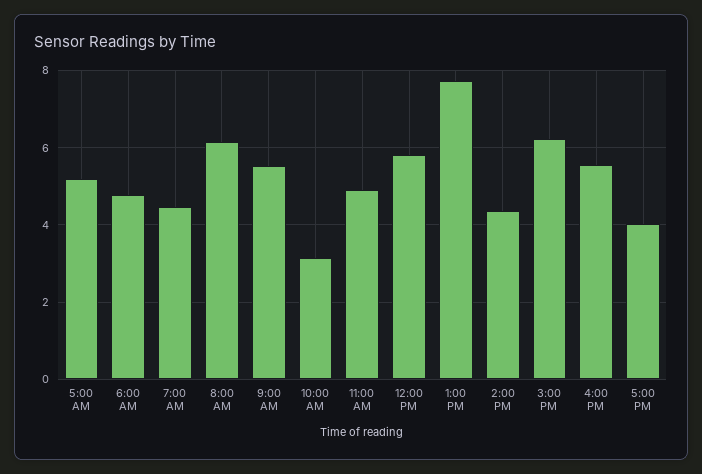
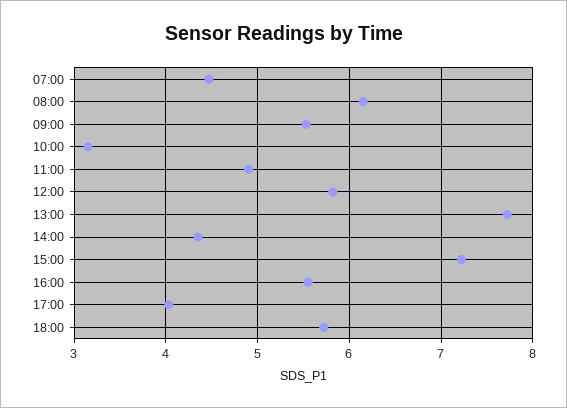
5:00 AM: 5.2 -> none
6:00 AM: 4.8 -> none
3:00 PM: 6.2 -> 7.2
18:00: none -> 5.7

